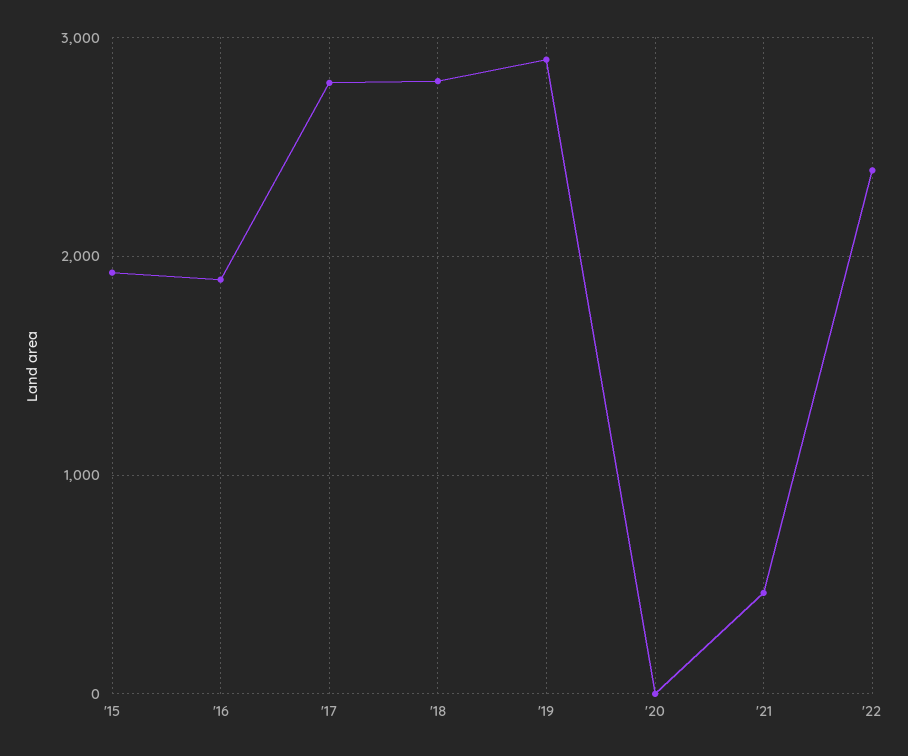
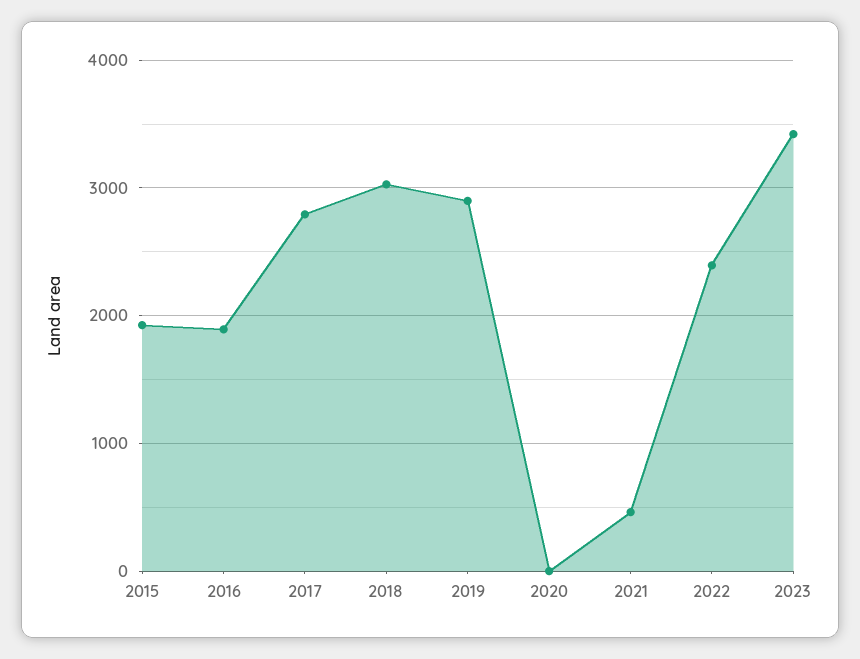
'18: 2800 -> 3000
2023: none -> 3400

